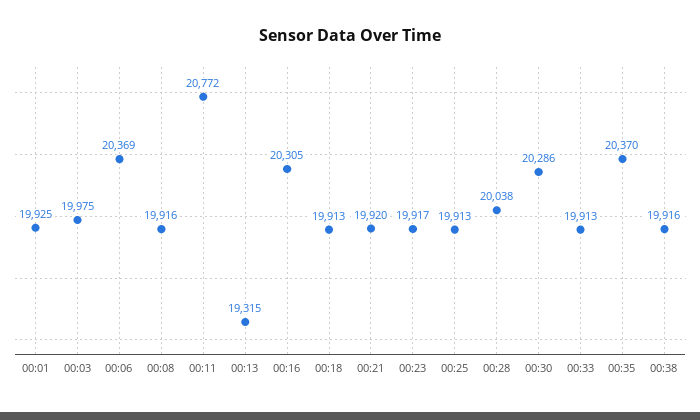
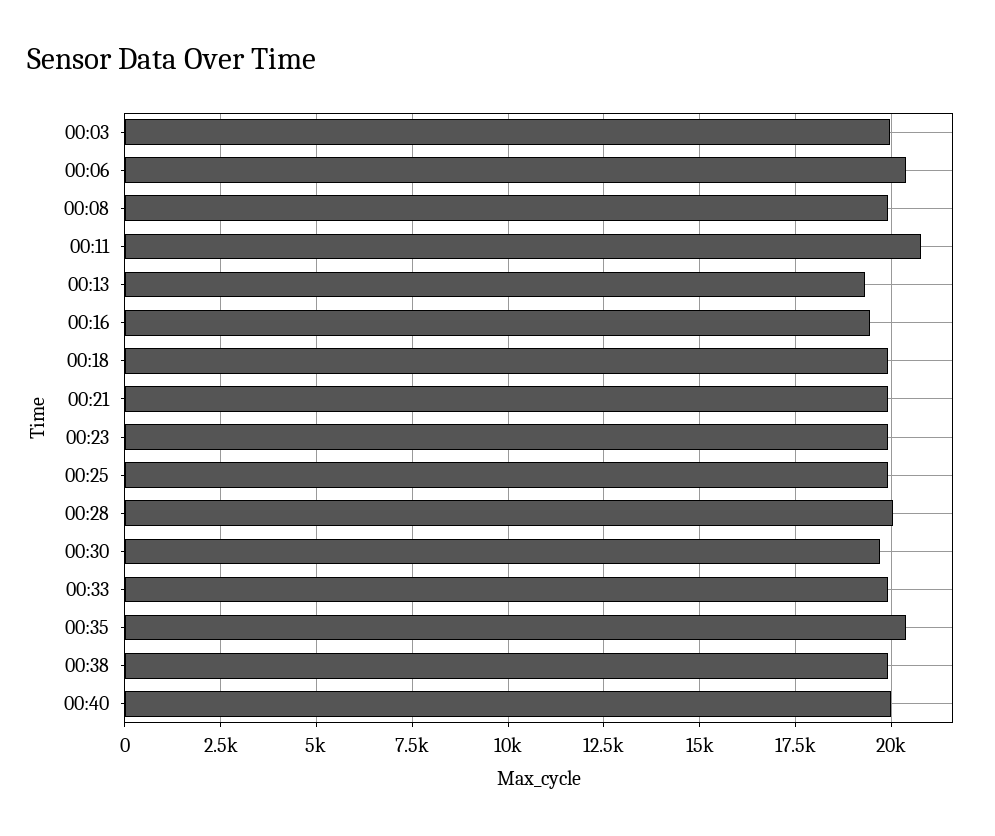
00:01: 19925 -> none
00:16: 20305 -> 19500
00:30: 20286 -> 19750
00:40: none -> 20000

